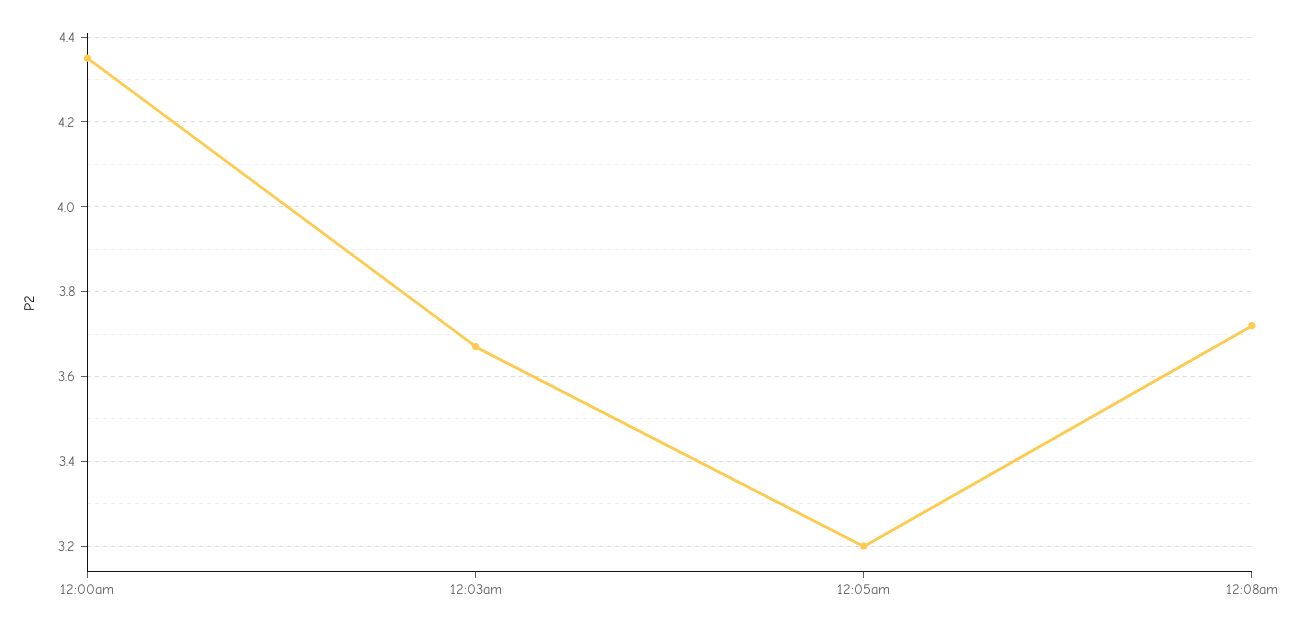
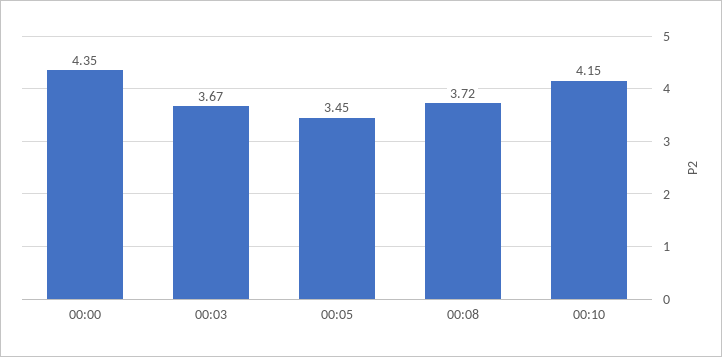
12:05am: 3.2 -> 3.45
00:10: none -> 4.15

